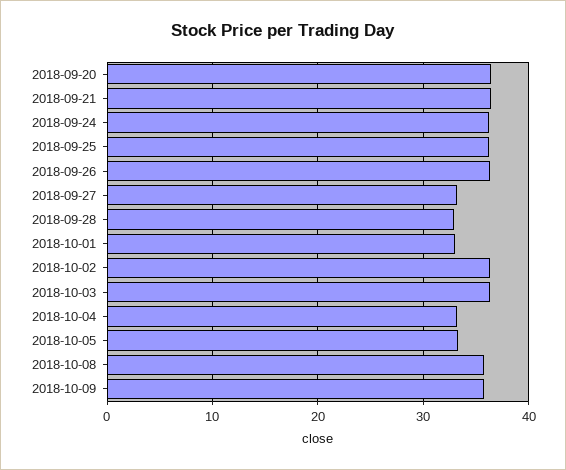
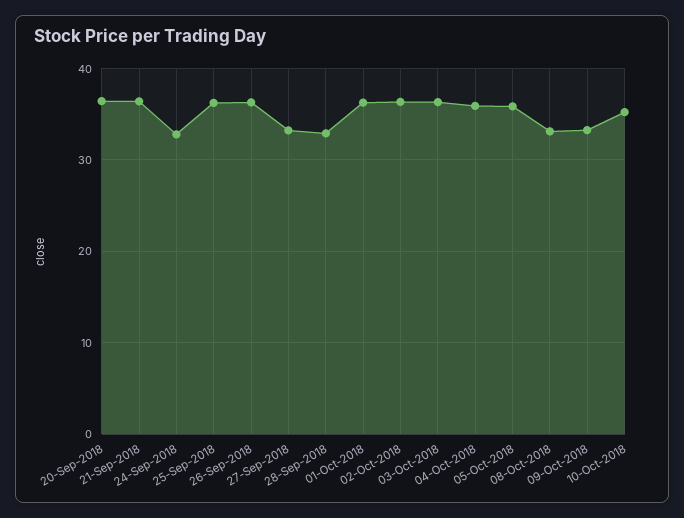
2018-09-24: 36 -> 33
2018-10-01: 33 -> 36
2018-10-04: 33 -> 36
2018-10-05: 33 -> 36
2018-10-08: 36 -> 33
2018-10-09: 36 -> 33
10-Oct-2018: none -> 35

